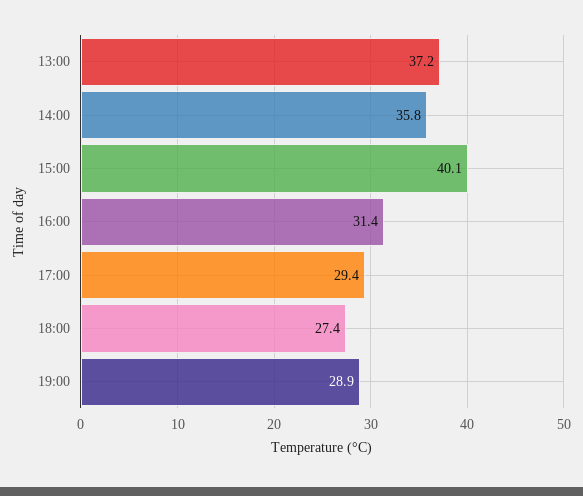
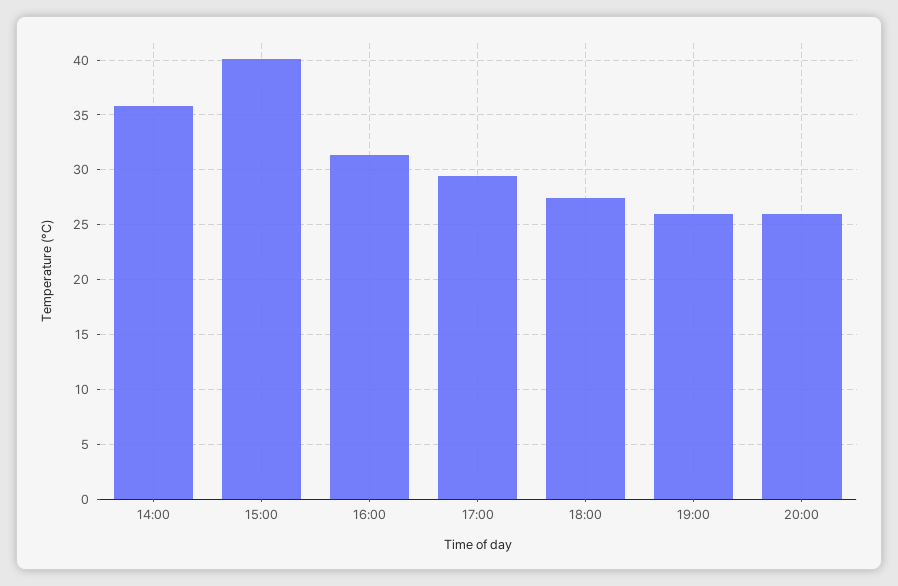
13:00: 37.2 -> none
19:00: 28.9 -> 26
20:00: none -> 26

